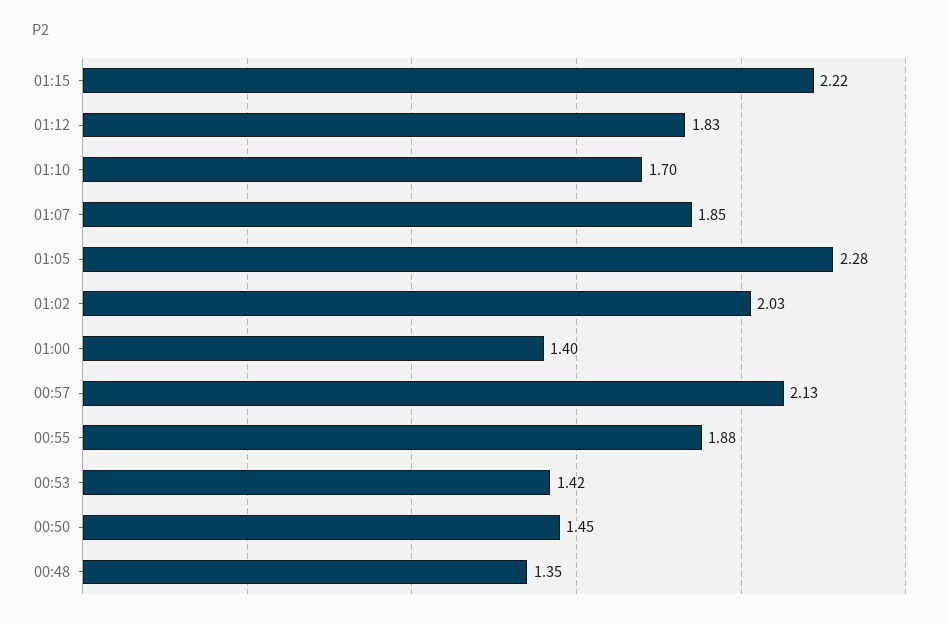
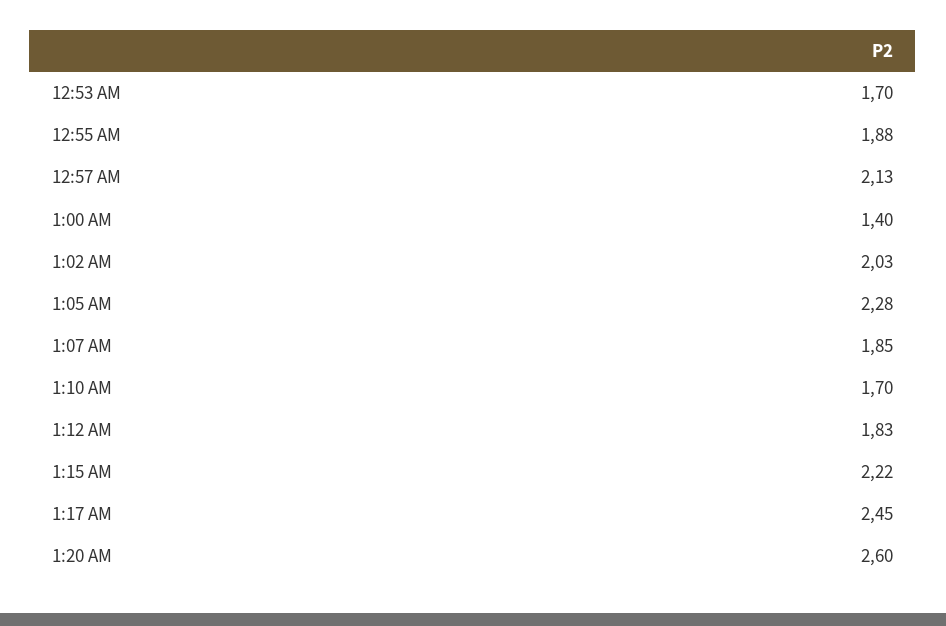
00:53: 1.42 -> 1.7
00:50: 1.45 -> none
00:48: 1.35 -> none
1:17 AM: none -> 2.45
1:20 AM: none -> 2.6

